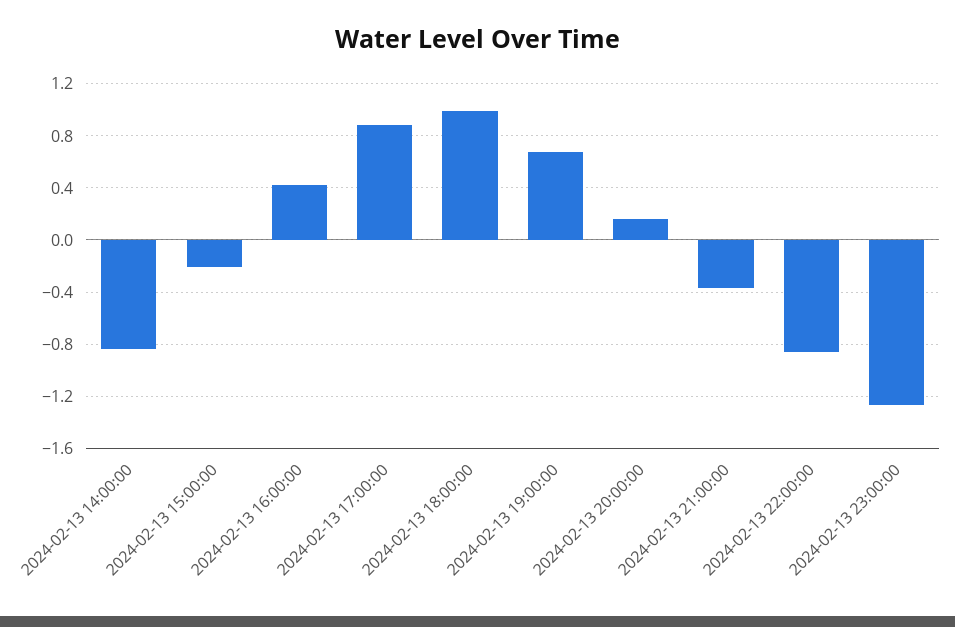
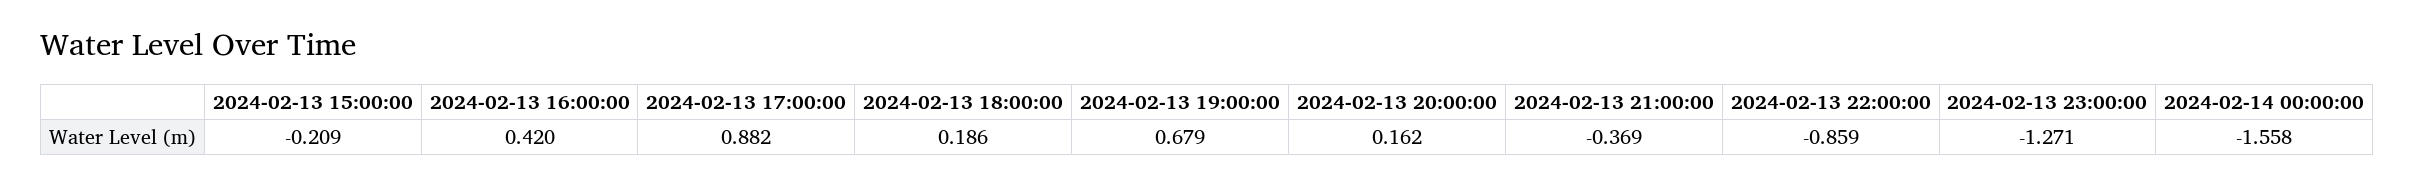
2024-02-13 14:00:00: -0.85 -> none
2024-02-13 18:00:00: 1 -> 0.186
2024-02-14 00:00:00: none -> -1.558

